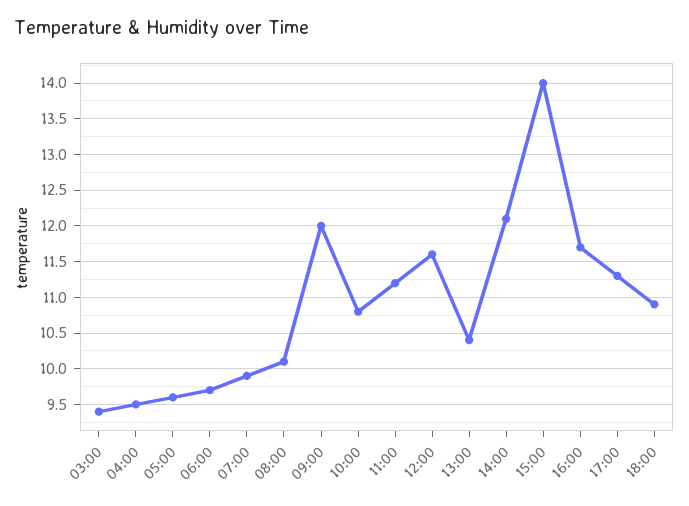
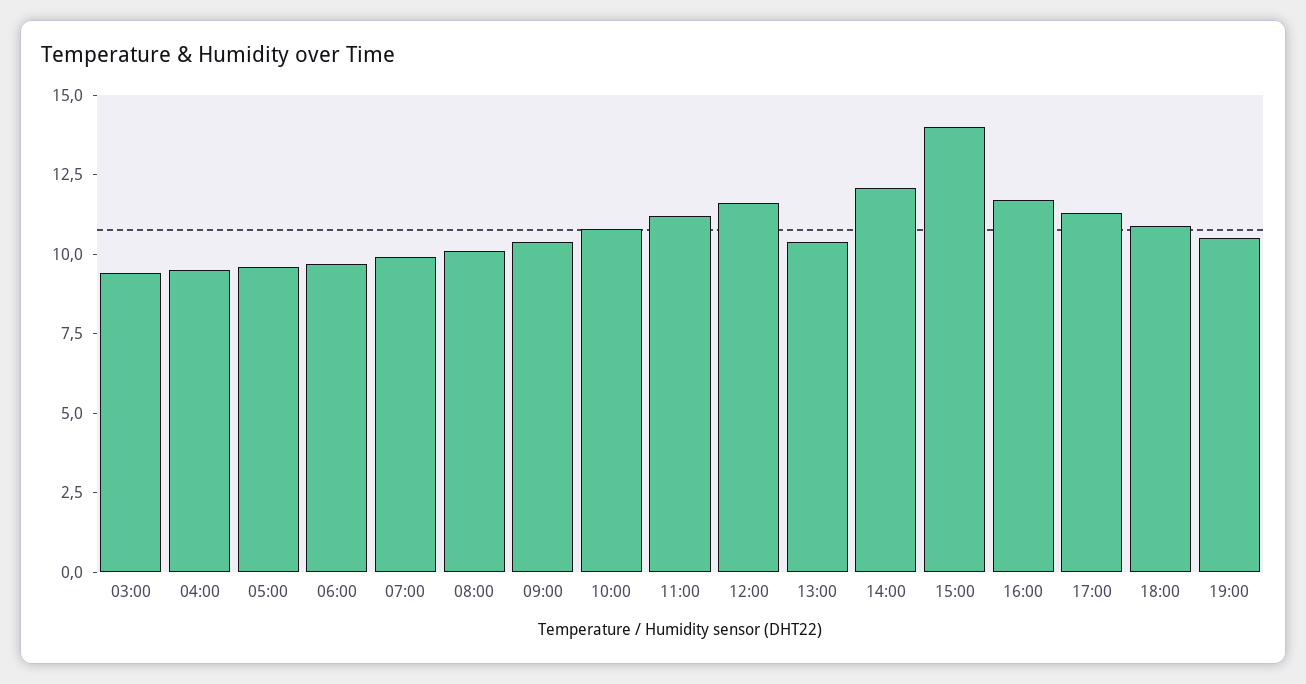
09:00: 12 -> 10.5
19:00: none -> 10.5

